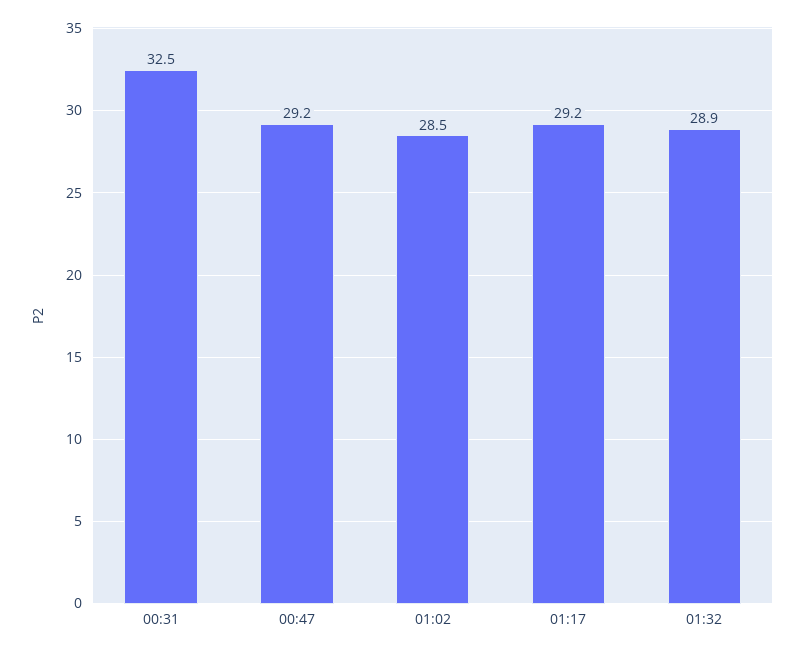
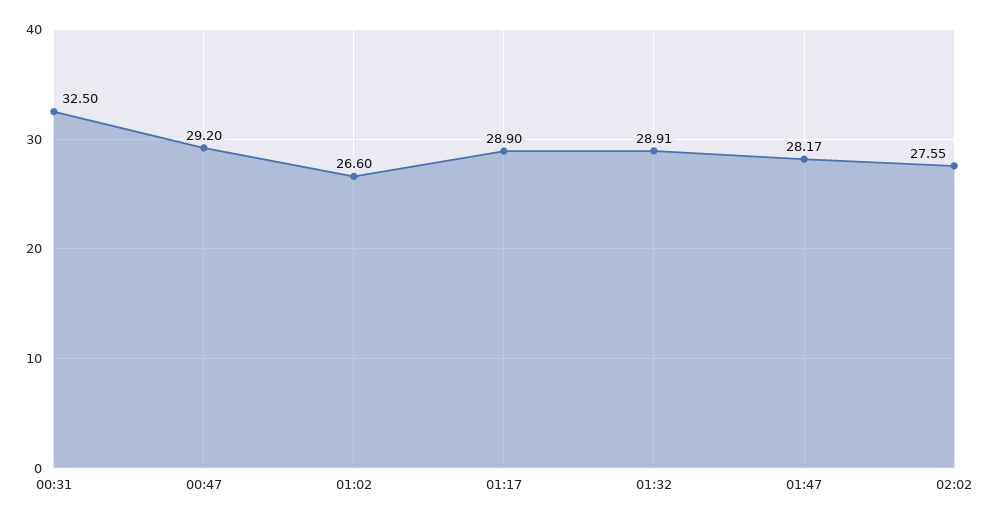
01:02: 28.5 -> 26.6
01:17: 29.2 -> 28.9
01:47: none -> 28.17
02:02: none -> 27.55

